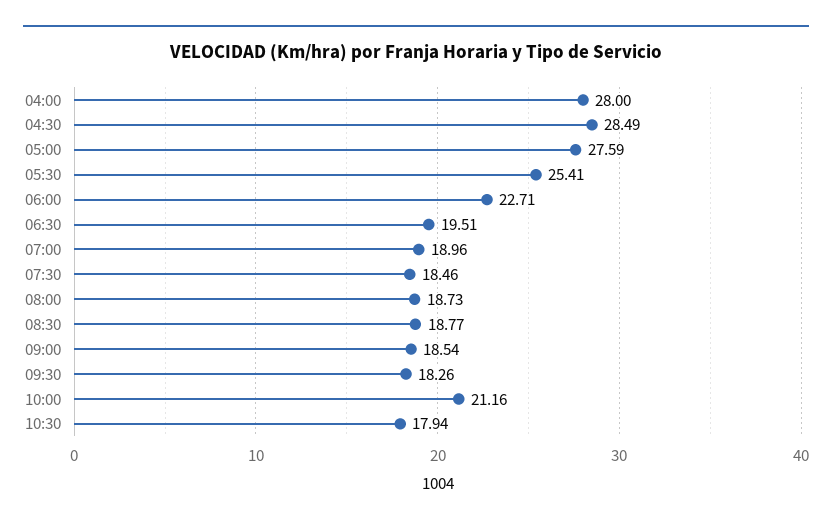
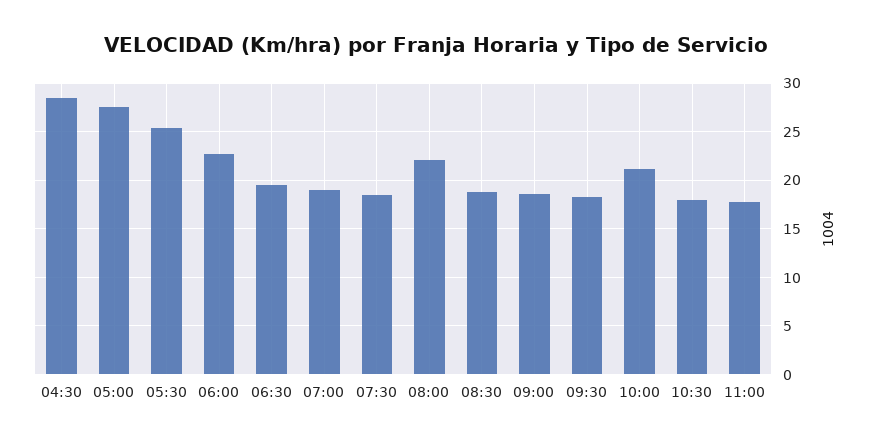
04:00: 28 -> none
08:00: 18.73 -> 22
11:00: none -> 18

